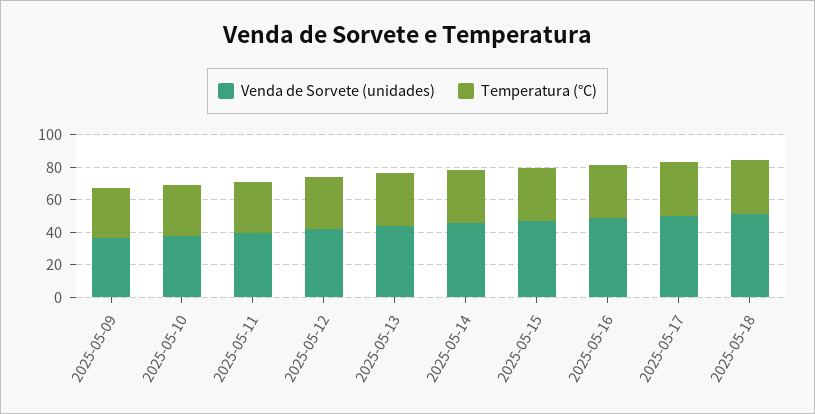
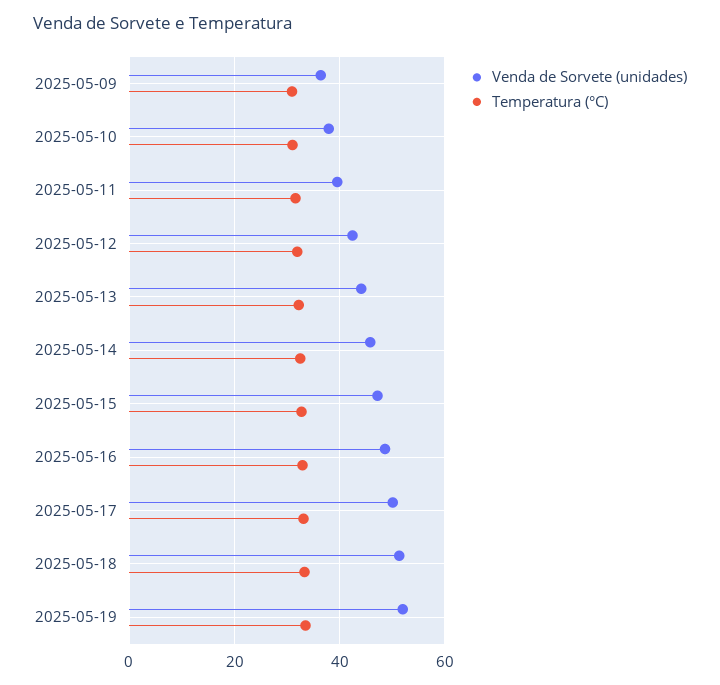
Venda de Sorvete (unidades), 2025-05-19: none -> 52
Temperatura (°C), 2025-05-19: none -> 34

